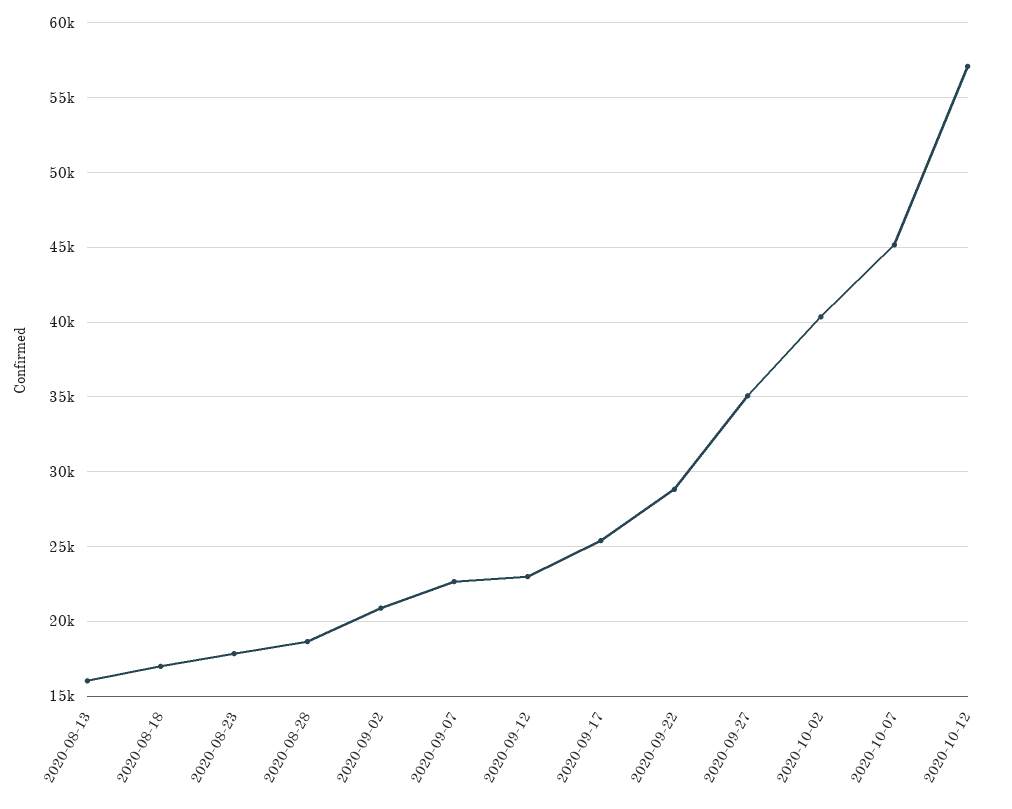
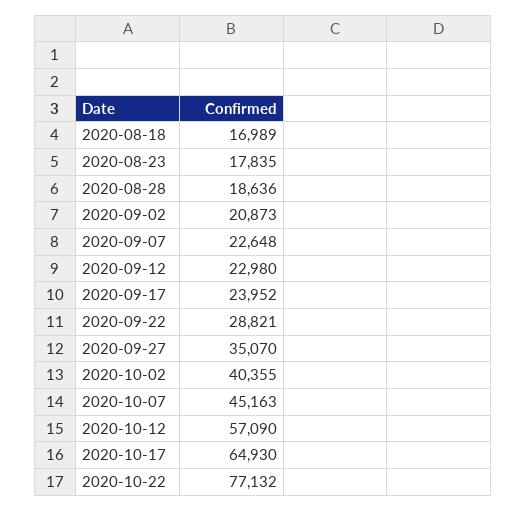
2020-08-13: 16000 -> none
2020-09-17: 25500 -> 23952
2020-10-17: none -> 64930
2020-10-22: none -> 77132

